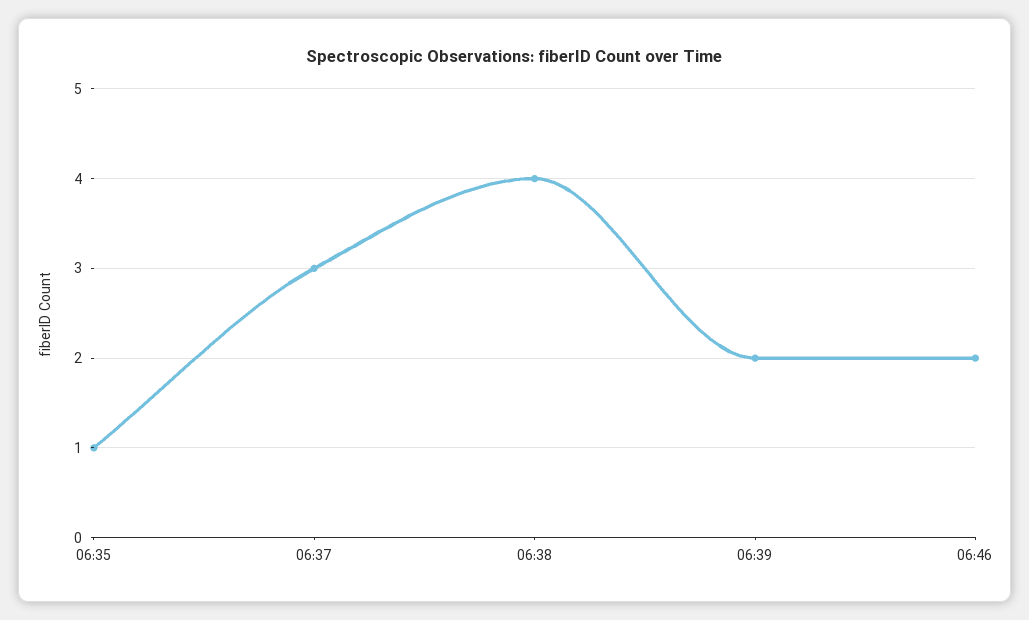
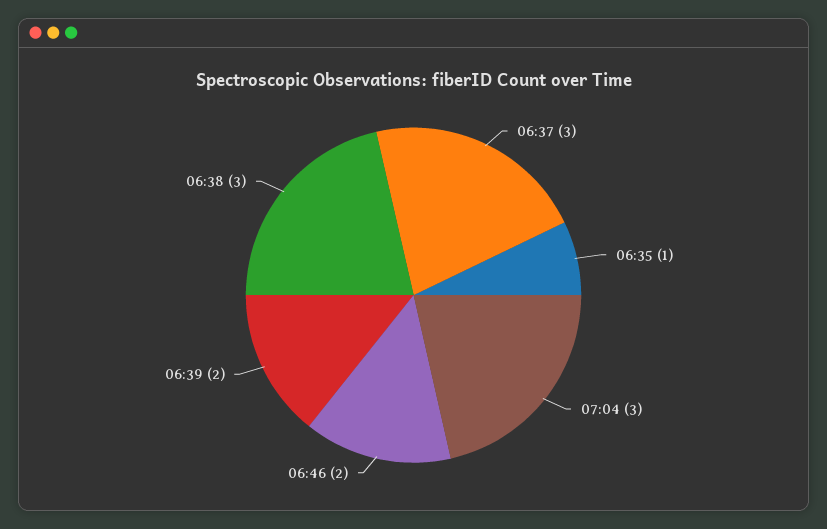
06:38: 4 -> 3
07:04: none -> 3

